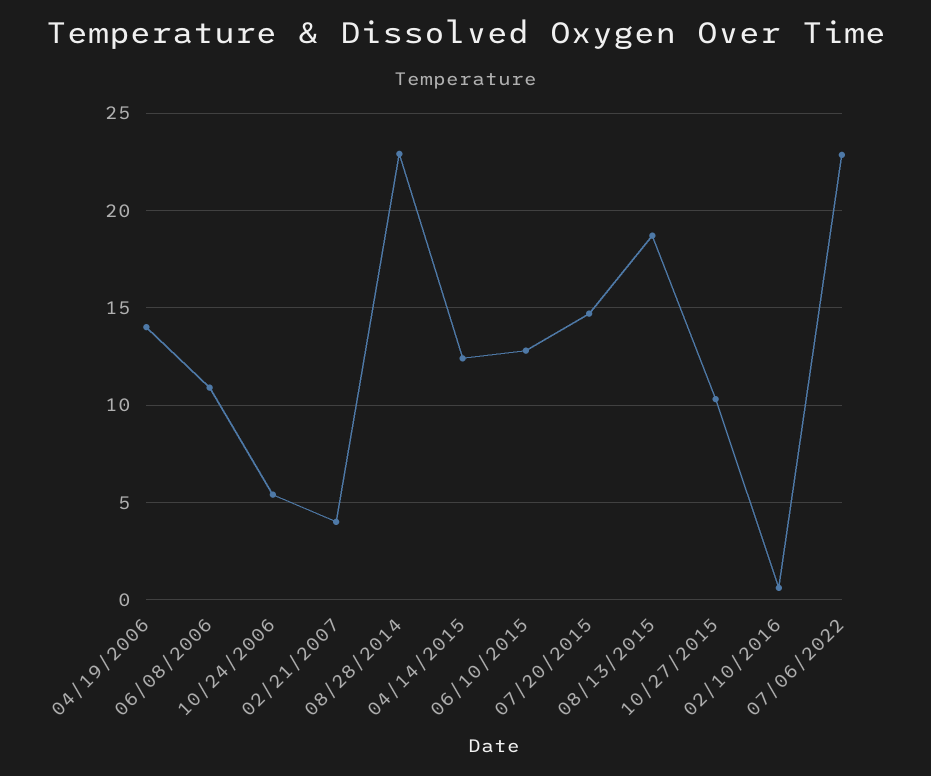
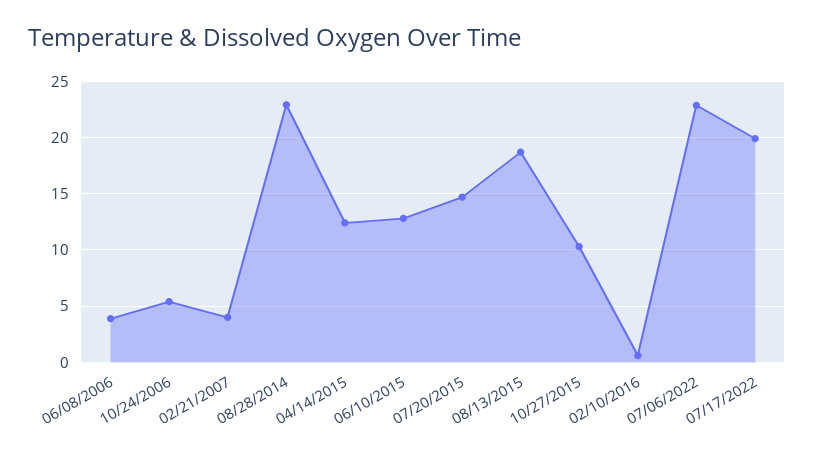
04/19/2006: 14 -> none
06/08/2006: 11 -> 4
07/17/2022: none -> 20

